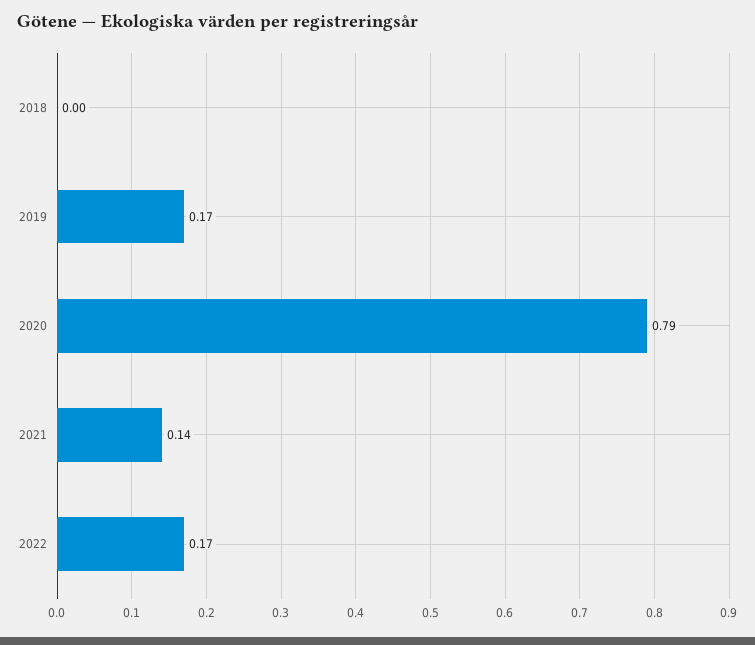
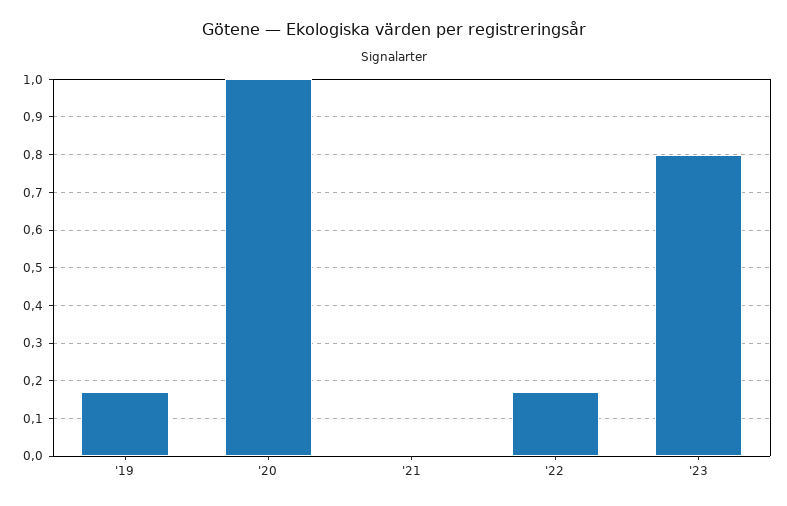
2018: 0 -> none
2020: 0.79 -> 1
2021: 0.14 -> 0
'23: none -> 0.8

